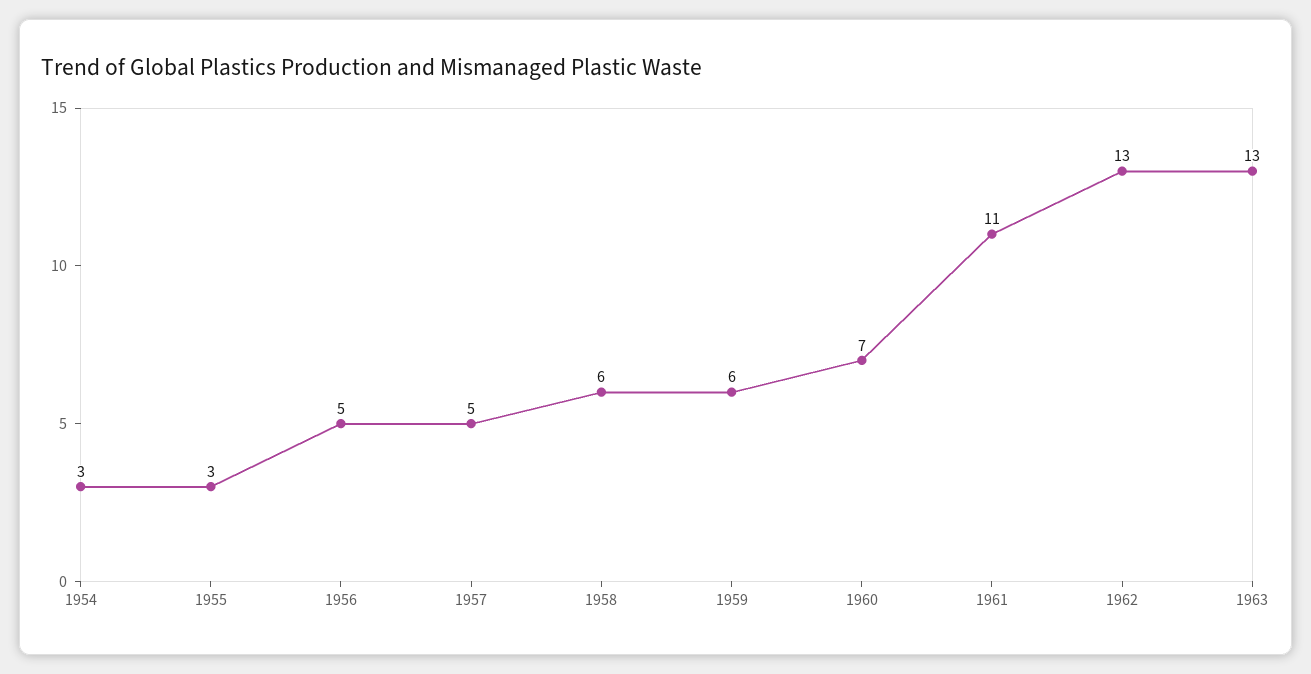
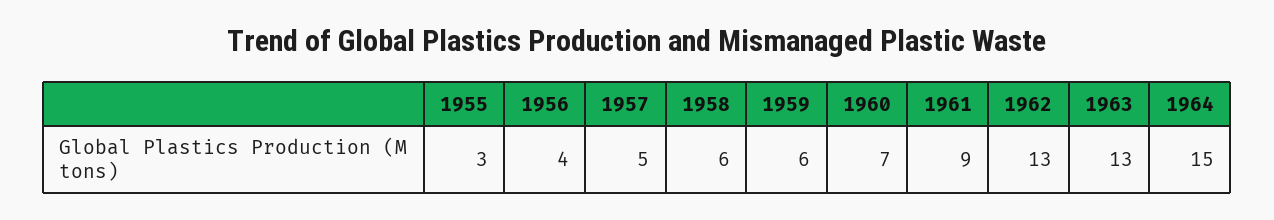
1954: 3 -> none
1956: 5 -> 4
1961: 11 -> 9
1964: none -> 15

